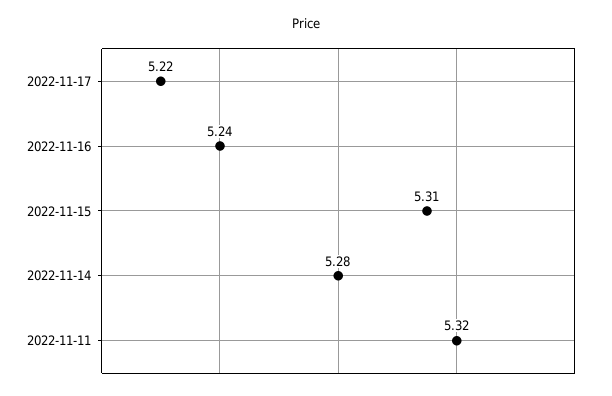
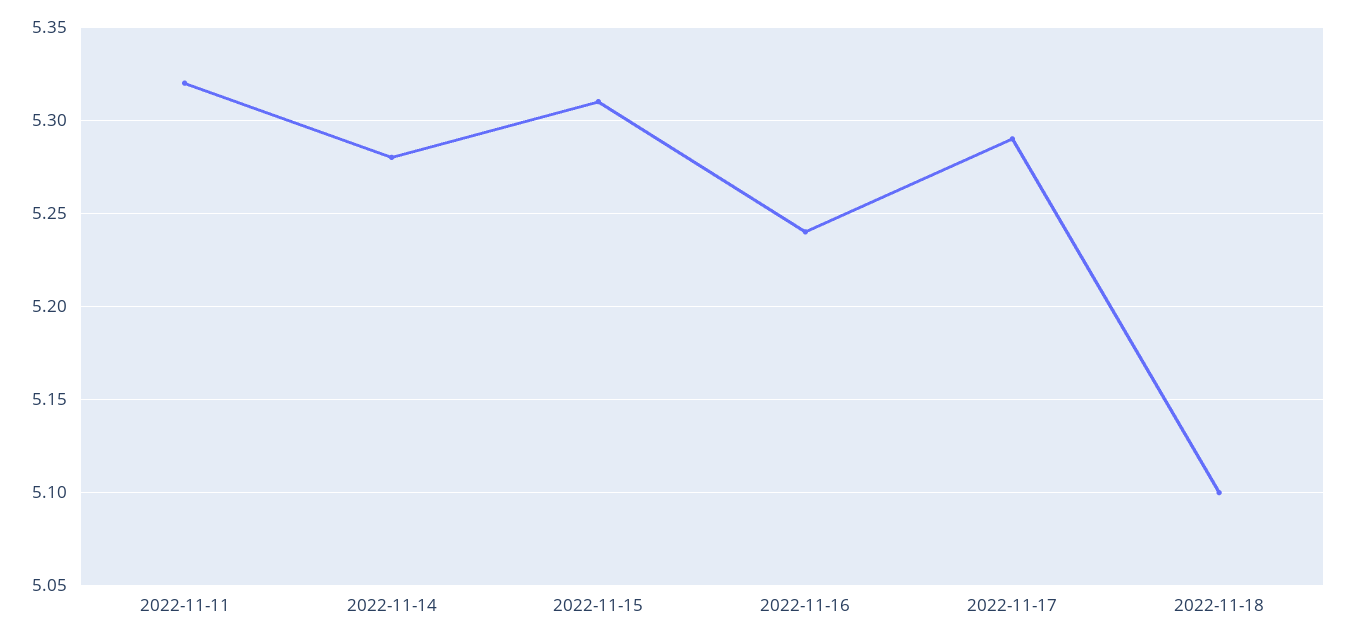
2022-11-17: 5.22 -> 5.29
2022-11-18: none -> 5.1

